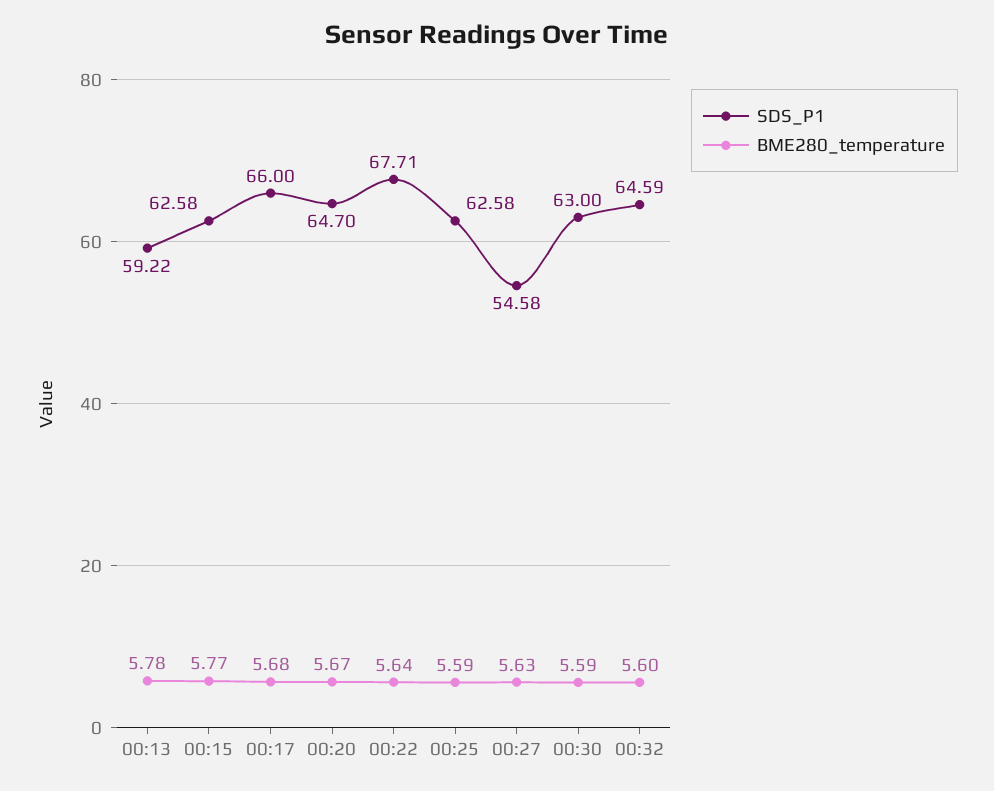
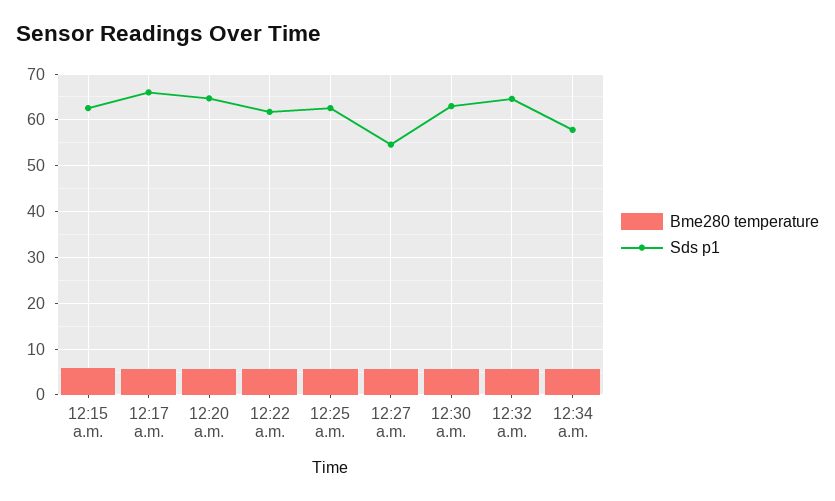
SDS_P1, 00:13: 59.22 -> none
BME280_temperature, 00:13: 5.78 -> none
SDS_P1, 00:22: 67.71 -> 62
BME280_temperature, 12:34 a.m.: none -> 6
SDS_P1, 12:34 a.m.: none -> 58

